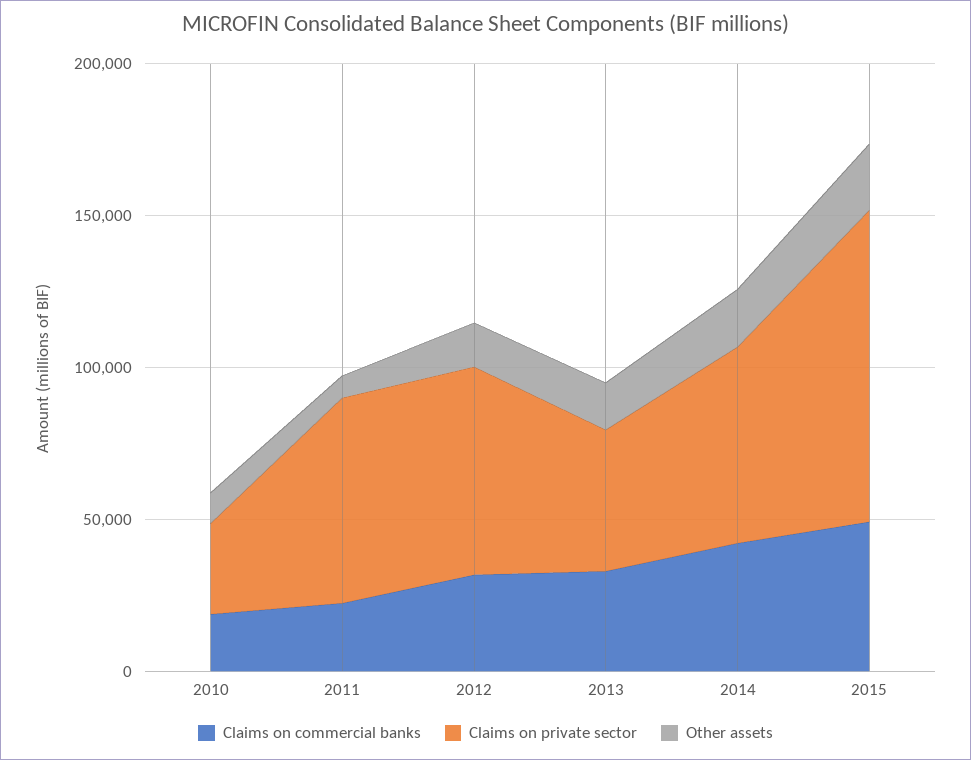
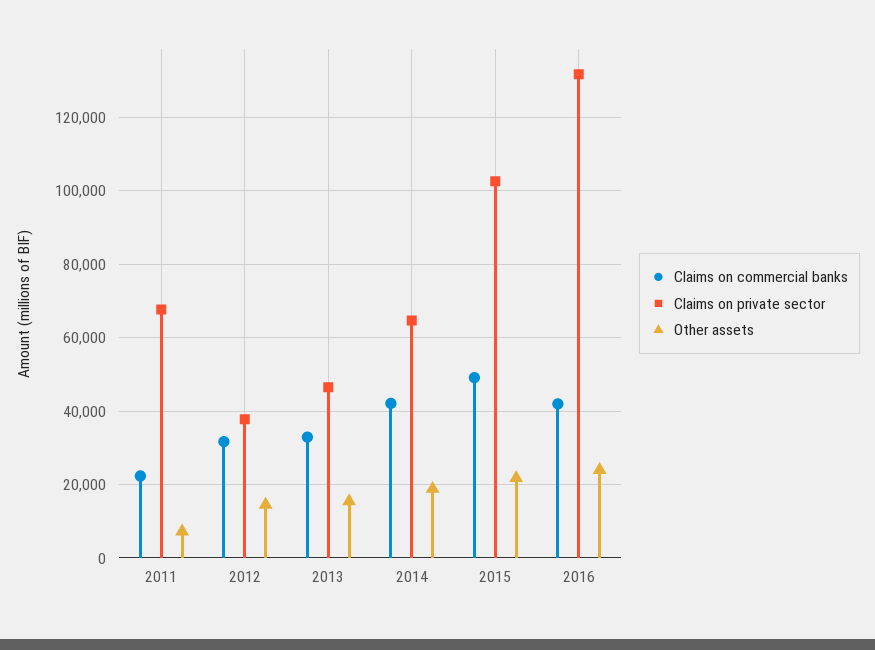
Claims on commercial banks, 2010: 20000 -> none
Claims on private sector, 2010: 30000 -> none
Other assets, 2010: 10000 -> none
Claims on private sector, 2012: 70000 -> 38000
Claims on commercial banks, 2016: none -> 42000
Claims on private sector, 2016: none -> 132000
Other assets, 2016: none -> 24000

